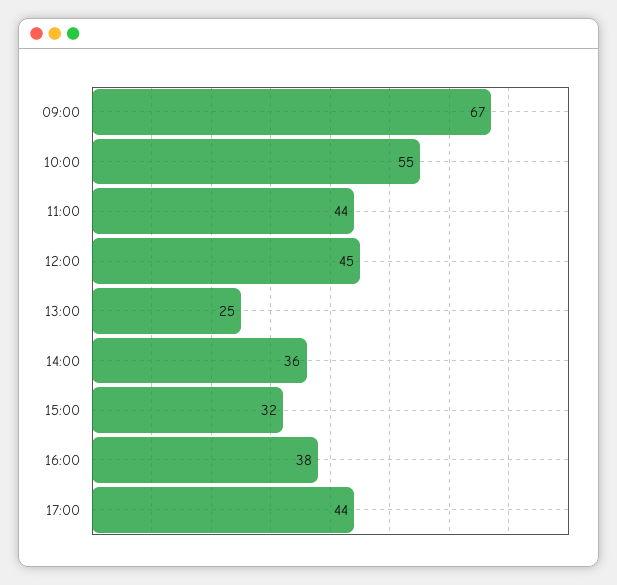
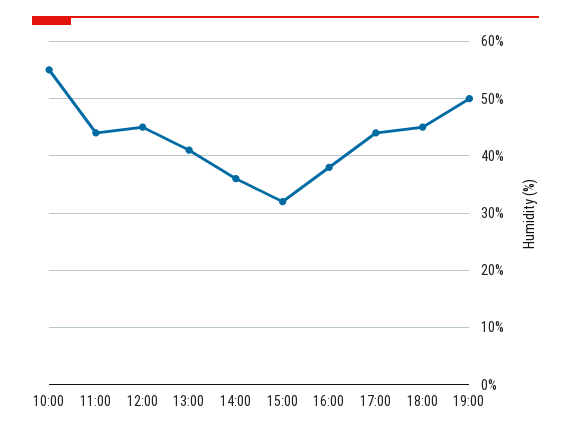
09:00: 67 -> none
13:00: 25 -> 40
18:00: none -> 45
19:00: none -> 50

